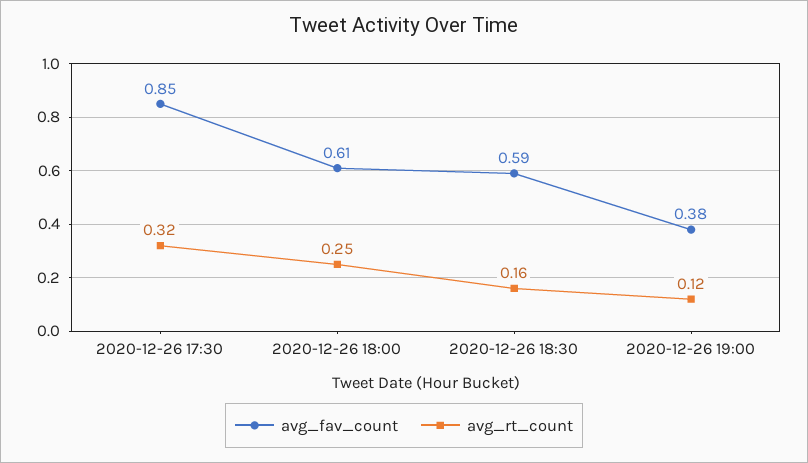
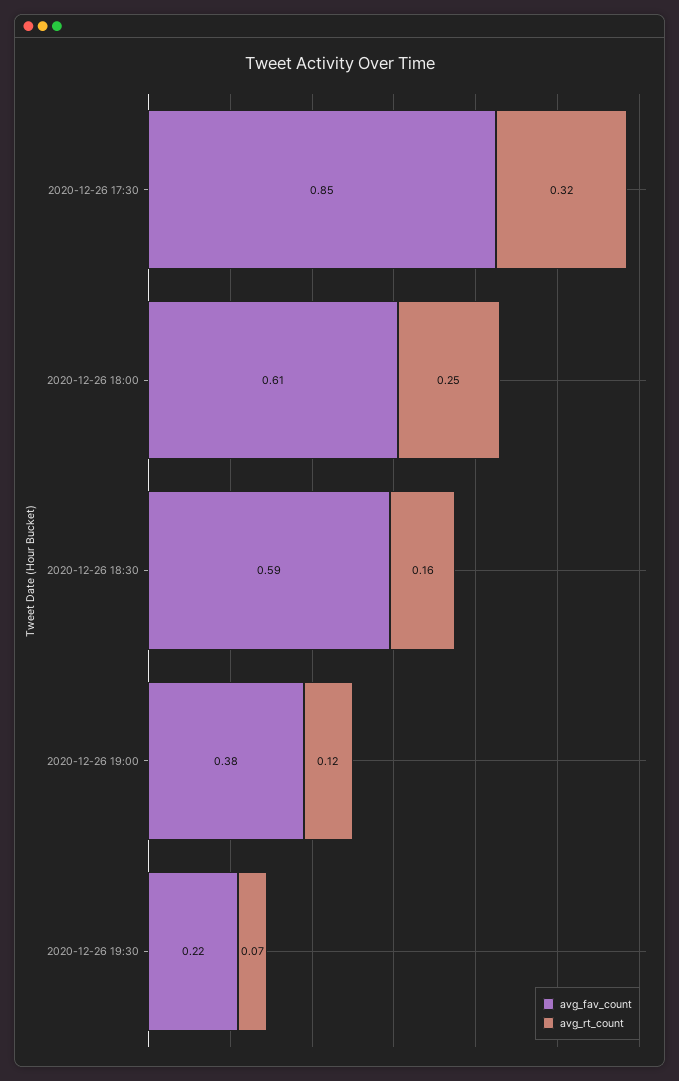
avg_fav_count, 2020-12-26 19:30: none -> 0.22
avg_rt_count, 2020-12-26 19:30: none -> 0.07

